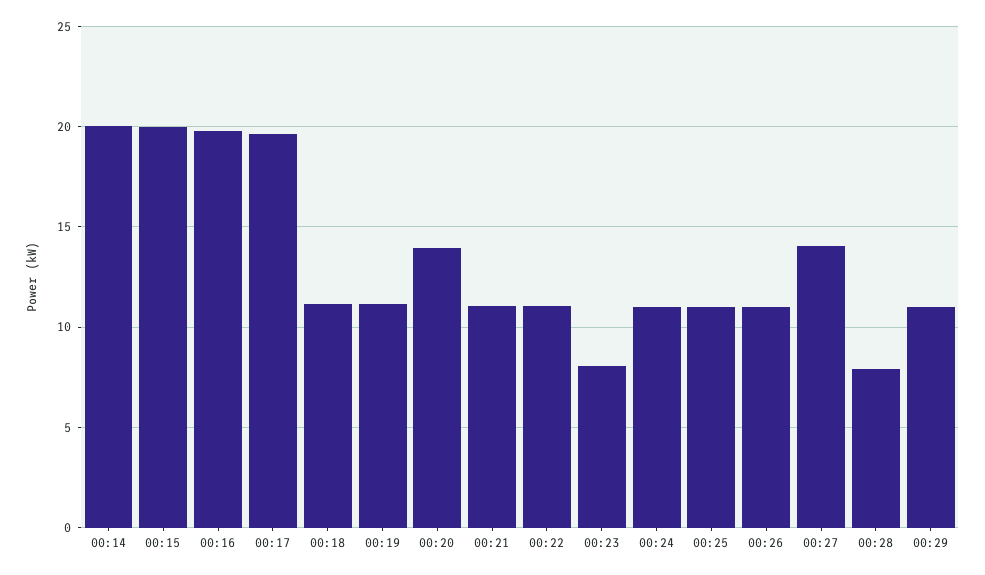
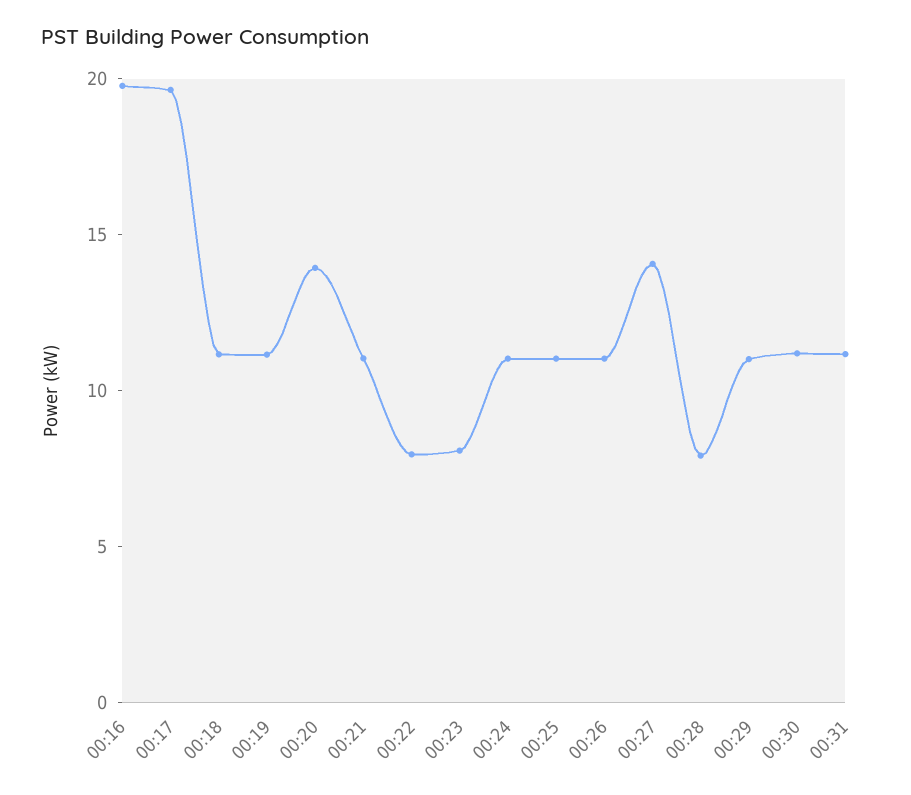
00:14: 20 -> none
00:15: 20 -> none
00:22: 11 -> 8
00:30: none -> 11
00:31: none -> 11

